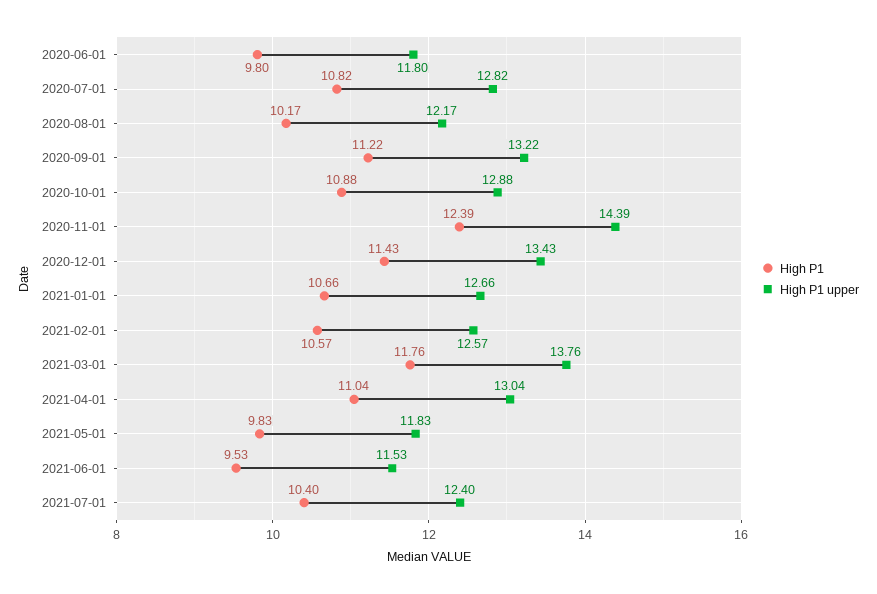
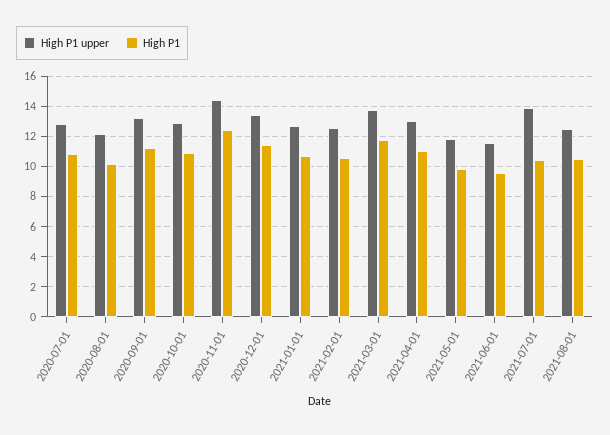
High P1, 2020-06-01: 9.8 -> none
High P1 upper, 2020-06-01: 11.8 -> none
High P1 upper, 2021-07-01: 12.4 -> 14
High P1 upper, 2021-08-01: none -> 12.5
High P1, 2021-08-01: none -> 10.5

